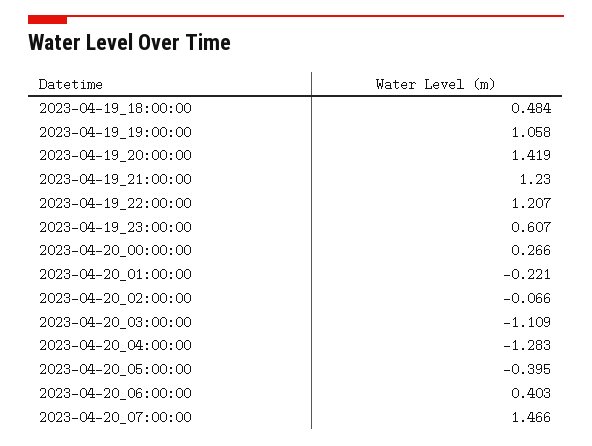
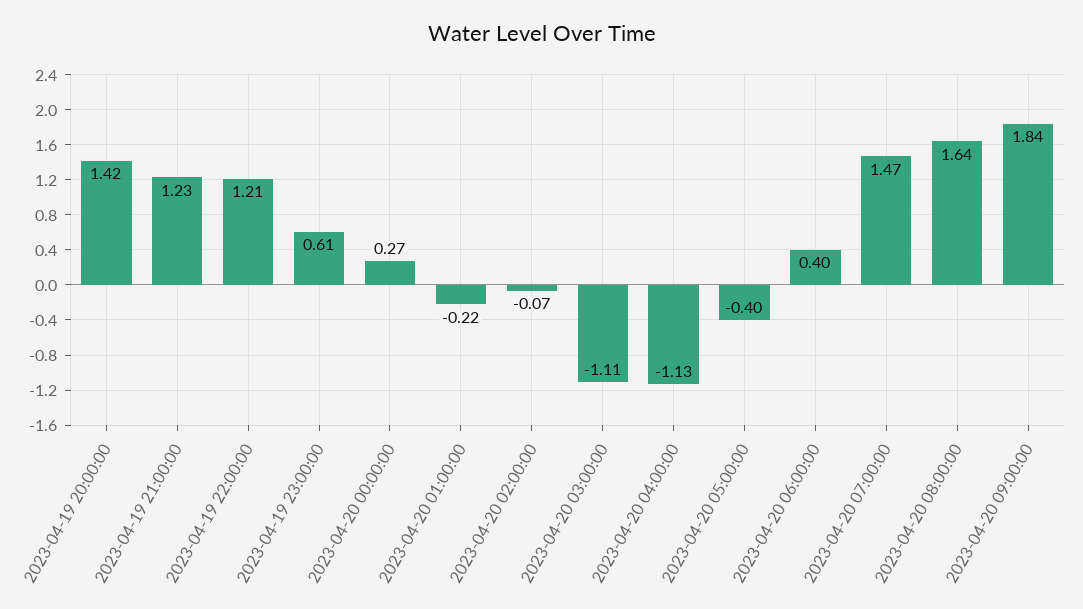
2023-04-19_18:00:00: 0.484 -> none
2023-04-19_19:00:00: 1.058 -> none
2023-04-20_04:00:00: -1.283 -> -1.13
2023-04-20 08:00:00: none -> 1.64
2023-04-20 09:00:00: none -> 1.84

